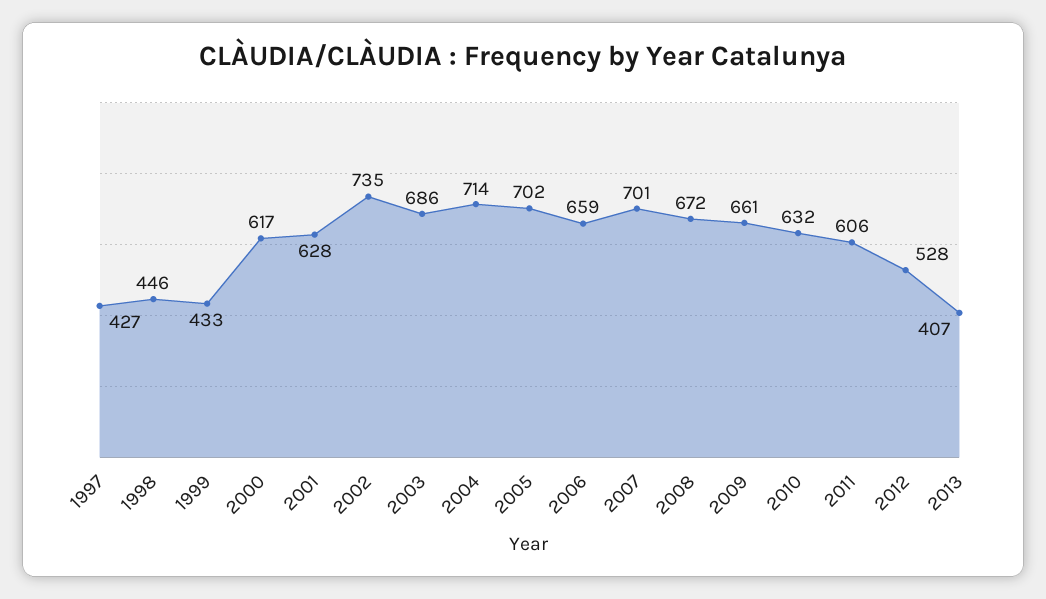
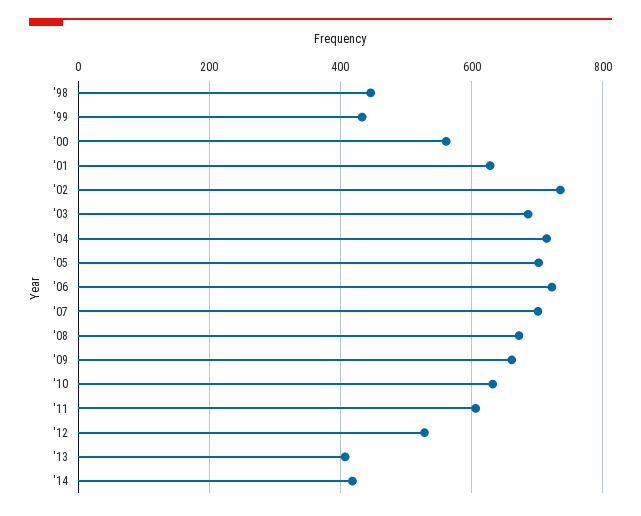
1997: 427 -> none
2000: 617 -> 560
2006: 659 -> 720
'14: none -> 420

